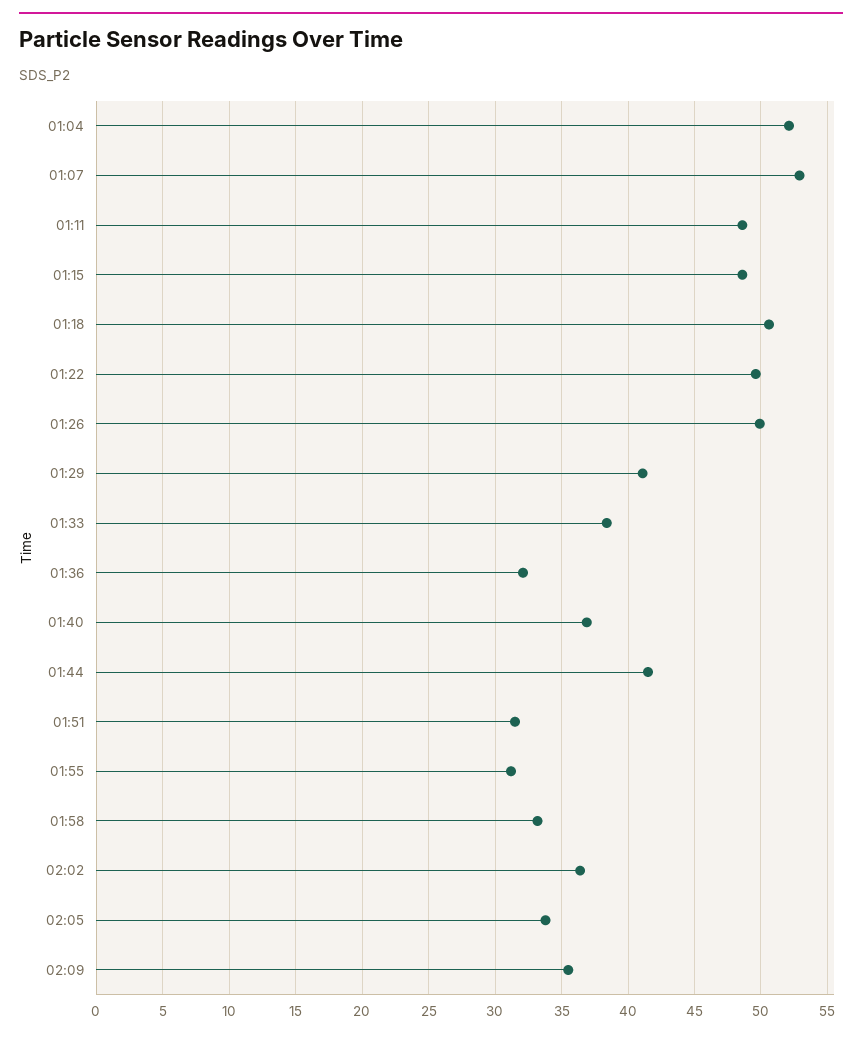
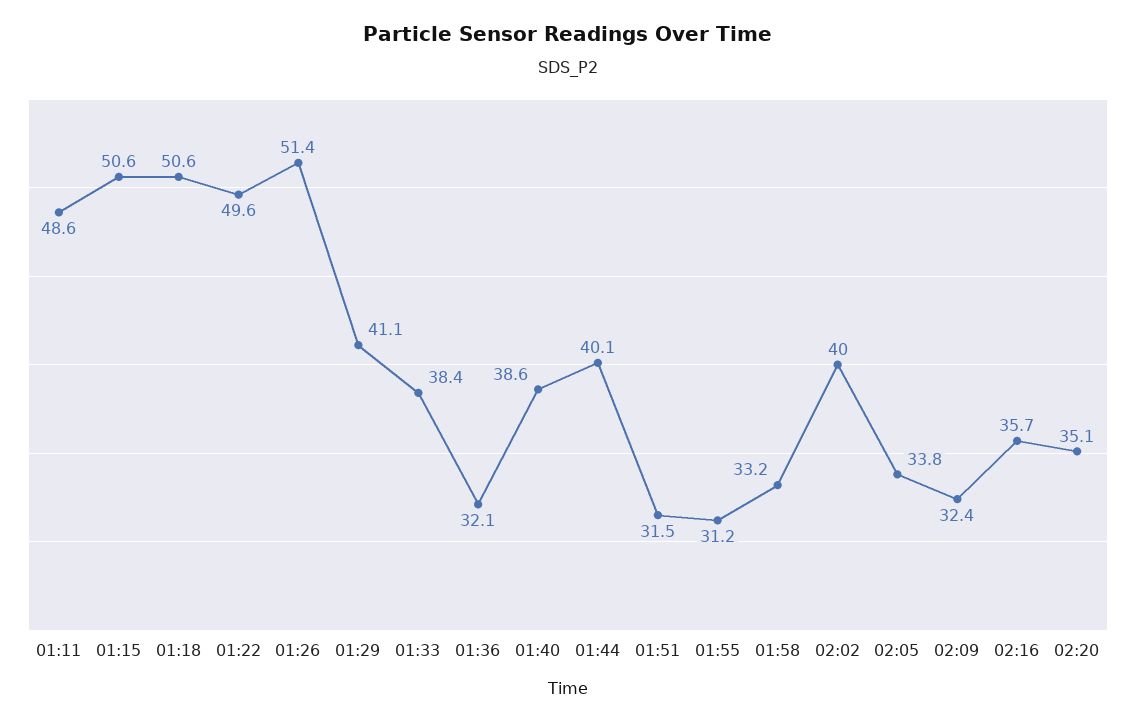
01:04: 52 -> none
01:07: 53 -> none
01:15: 48.5 -> 50.6
01:26: 50 -> 51.4
01:40: 37 -> 38.6
01:44: 41.5 -> 40.1
02:02: 36.5 -> 40
02:09: 35.5 -> 32.4
02:16: none -> 35.7
02:20: none -> 35.1

